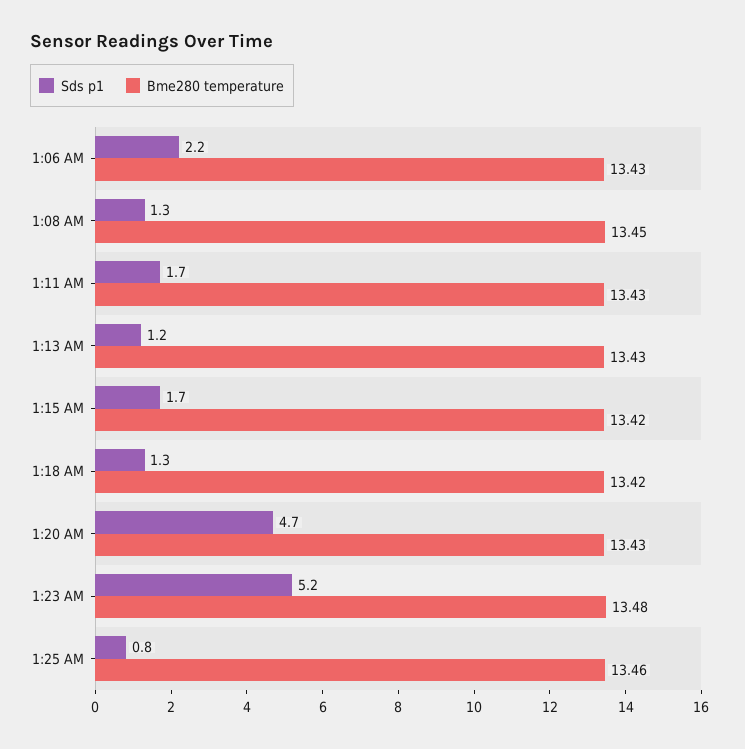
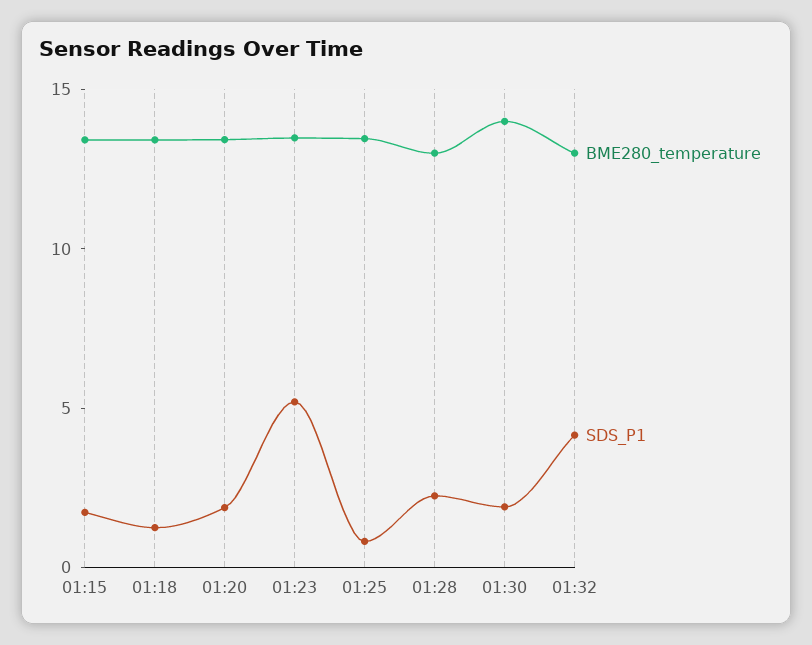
Sds p1, 1:06 AM: 2.2 -> none
Bme280 temperature, 1:06 AM: 13.43 -> none
Sds p1, 1:08 AM: 1.3 -> none
Bme280 temperature, 1:08 AM: 13.45 -> none
Sds p1, 1:11 AM: 1.7 -> none
Bme280 temperature, 1:11 AM: 13.43 -> none
Sds p1, 1:13 AM: 1.2 -> none
Bme280 temperature, 1:13 AM: 13.43 -> none
Sds p1, 1:20 AM: 4.7 -> 2
Bme280 temperature, 01:28: none -> 13
Sds p1, 01:28: none -> 2
Bme280 temperature, 01:30: none -> 14
Sds p1, 01:30: none -> 2
Bme280 temperature, 01:32: none -> 13
Sds p1, 01:32: none -> 4

